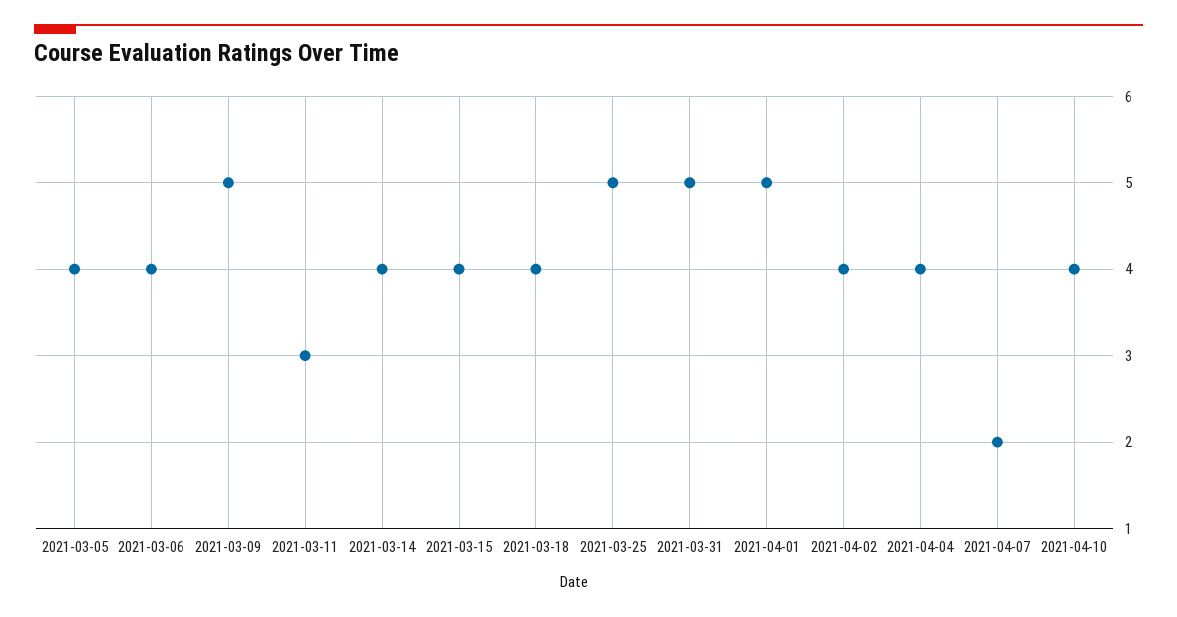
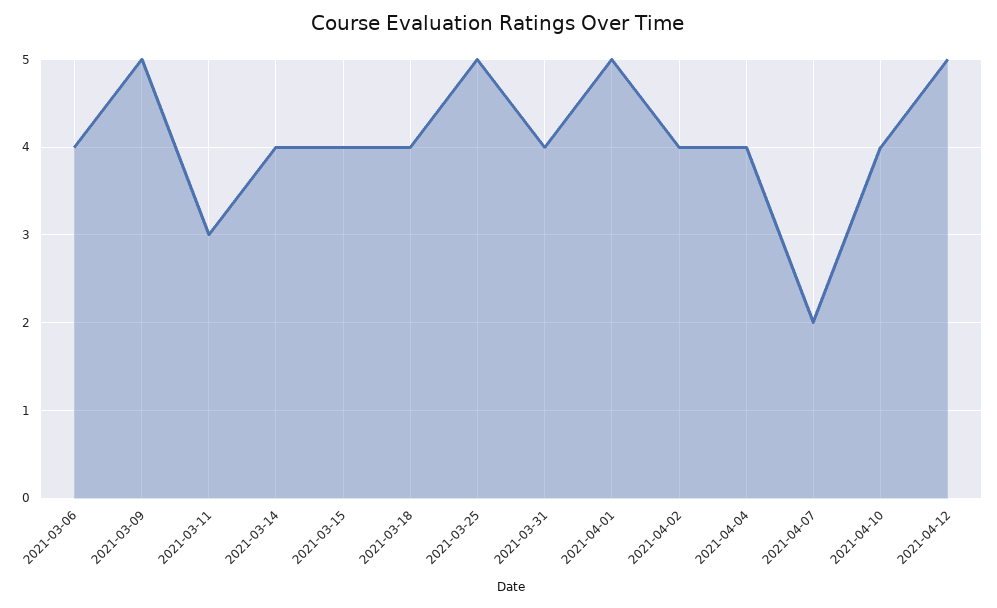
2021-03-05: 4 -> none
2021-03-31: 5 -> 4
2021-04-12: none -> 5

